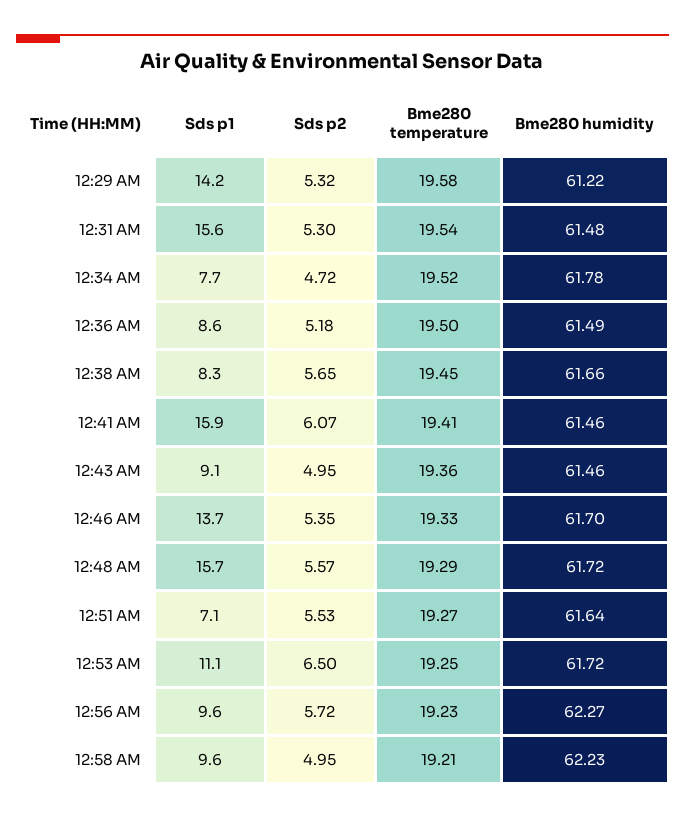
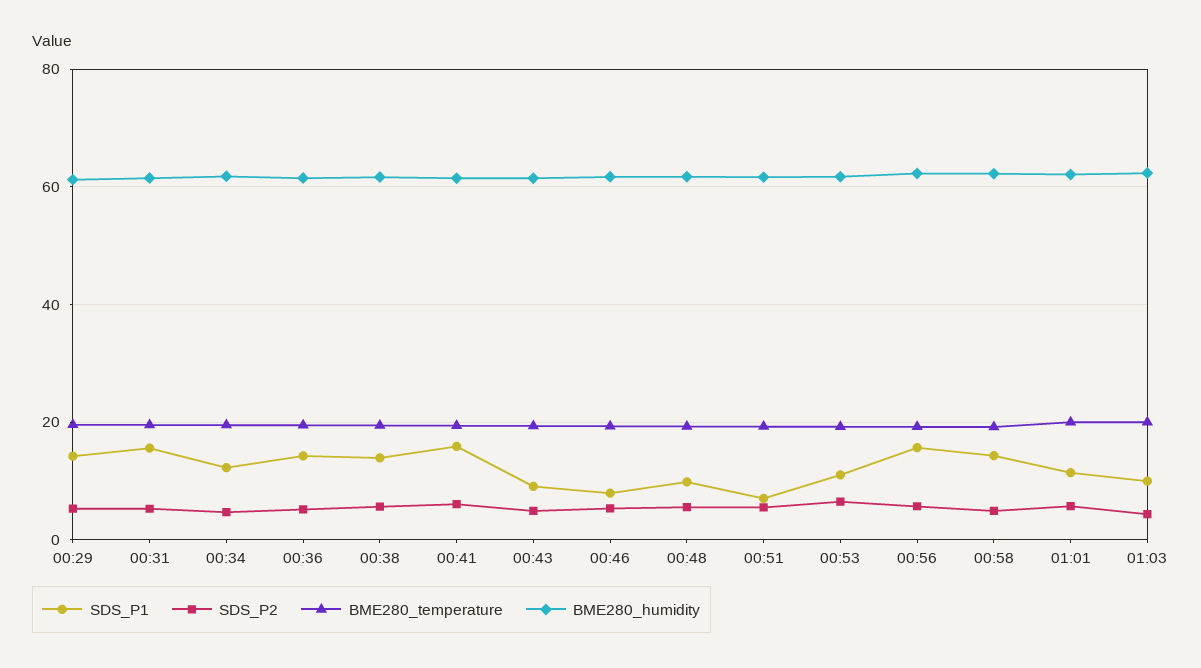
Sds p1, 12:34 AM: 7.7 -> 12
Sds p1, 12:36 AM: 8.6 -> 14
Sds p1, 12:38 AM: 8.3 -> 14
Sds p1, 12:46 AM: 13.7 -> 8
Sds p1, 12:48 AM: 15.7 -> 10
Sds p1, 12:56 AM: 9.6 -> 16
Sds p1, 12:58 AM: 9.6 -> 14
Sds p1, 01:01: none -> 12
Sds p2, 01:01: none -> 6
Bme280 temperature, 01:01: none -> 20
Bme280 humidity, 01:01: none -> 62
Sds p1, 01:03: none -> 10
Sds p2, 01:03: none -> 4
Bme280 temperature, 01:03: none -> 20
Bme280 humidity, 01:03: none -> 62

